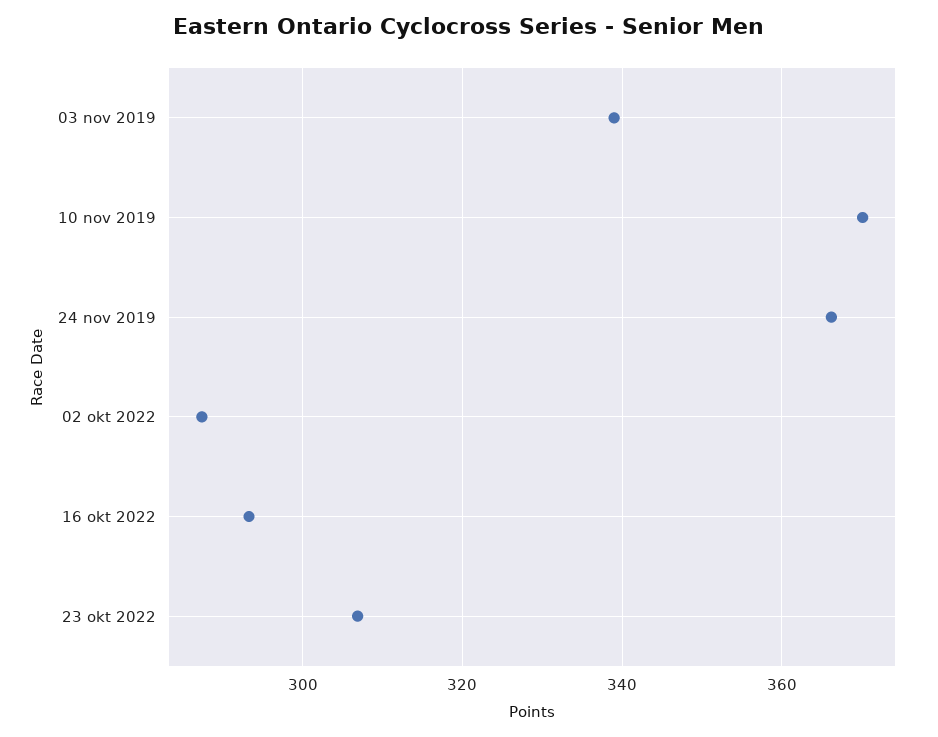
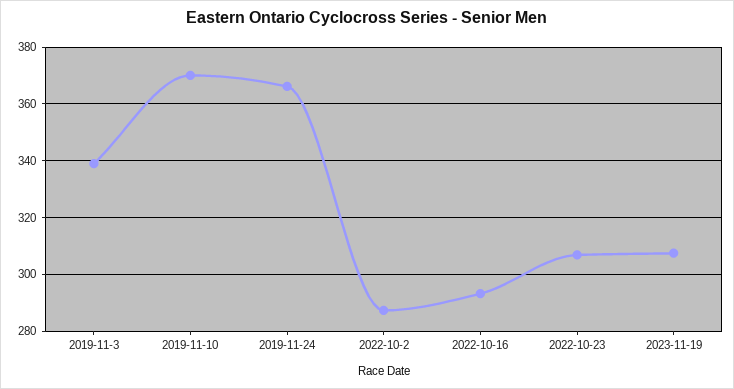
2023-11-19: none -> 307.5

